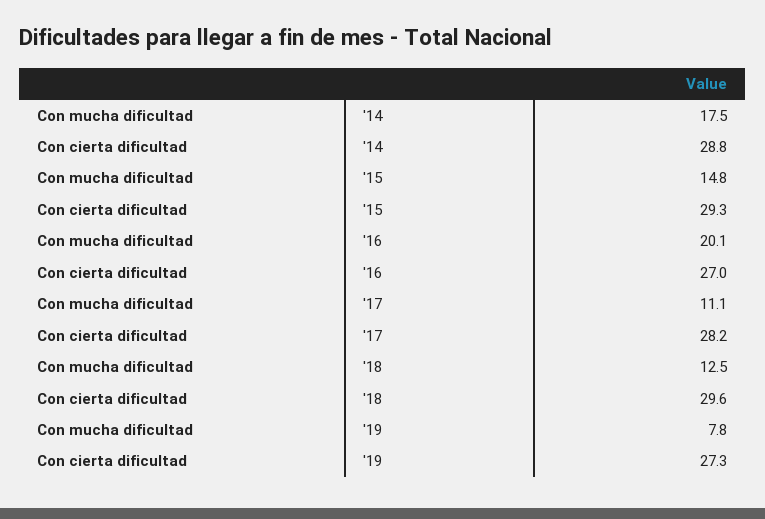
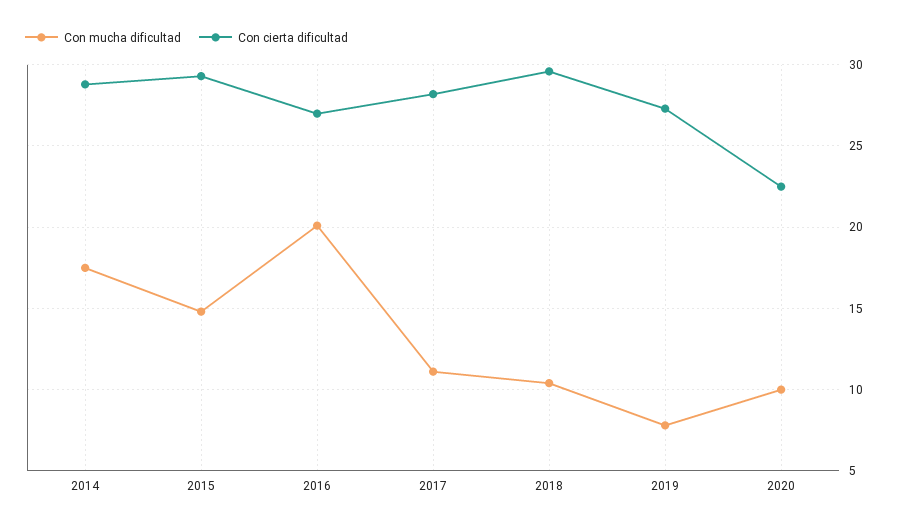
Con mucha dificultad, '18: 12.5 -> 10.5
Con mucha dificultad, 2020: none -> 10
Con cierta dificultad, 2020: none -> 22.5

